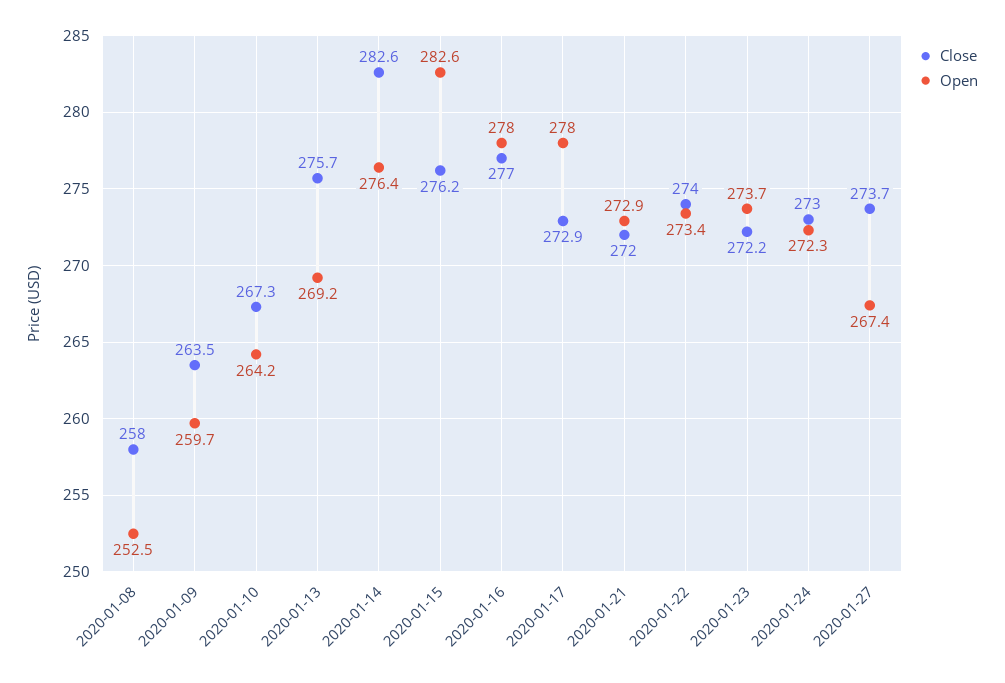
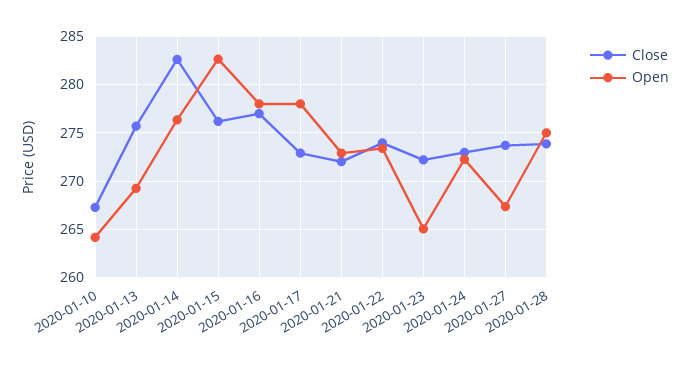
Close, 2020-01-08: 258 -> none
Open, 2020-01-08: 252.5 -> none
Close, 2020-01-09: 263.5 -> none
Open, 2020-01-09: 259.7 -> none
Open, 2020-01-23: 273.7 -> 265
Close, 2020-01-28: none -> 274
Open, 2020-01-28: none -> 275

